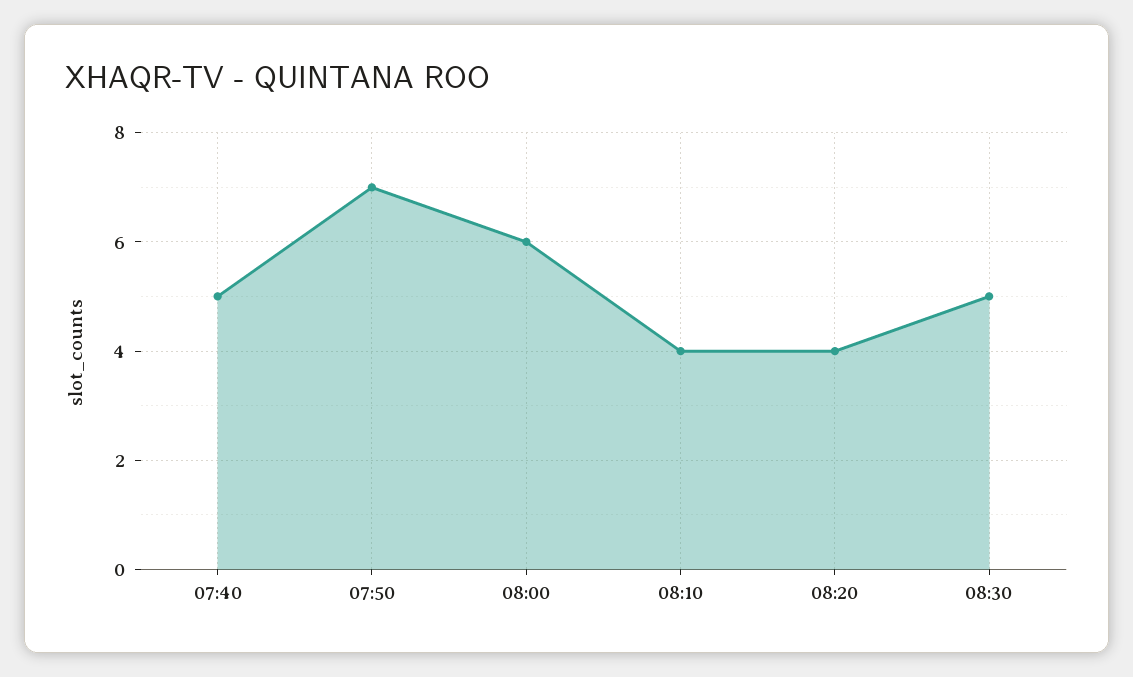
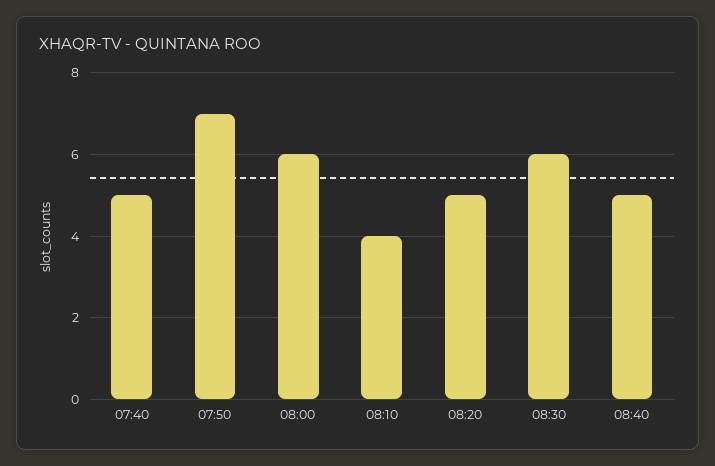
08:20: 4 -> 5
08:30: 5 -> 6
08:40: none -> 5

